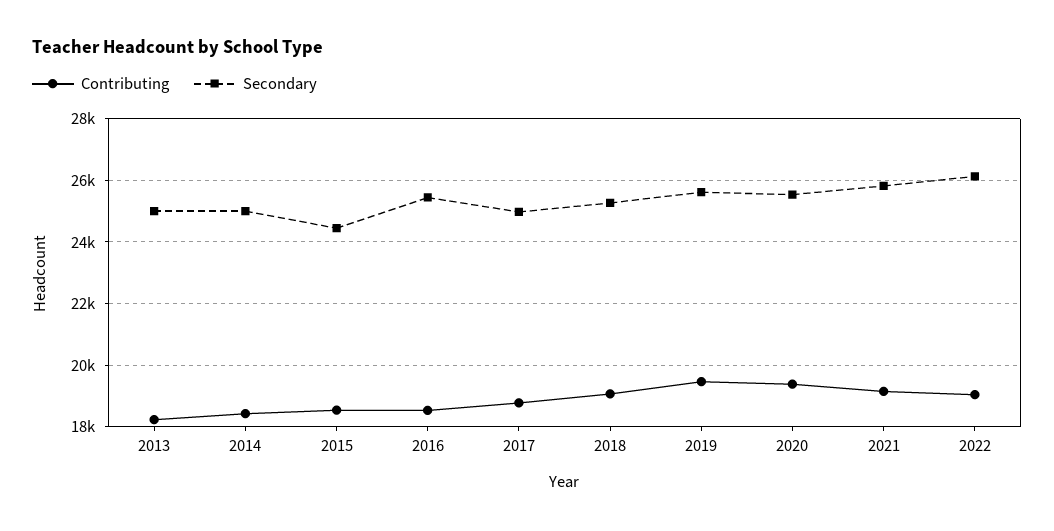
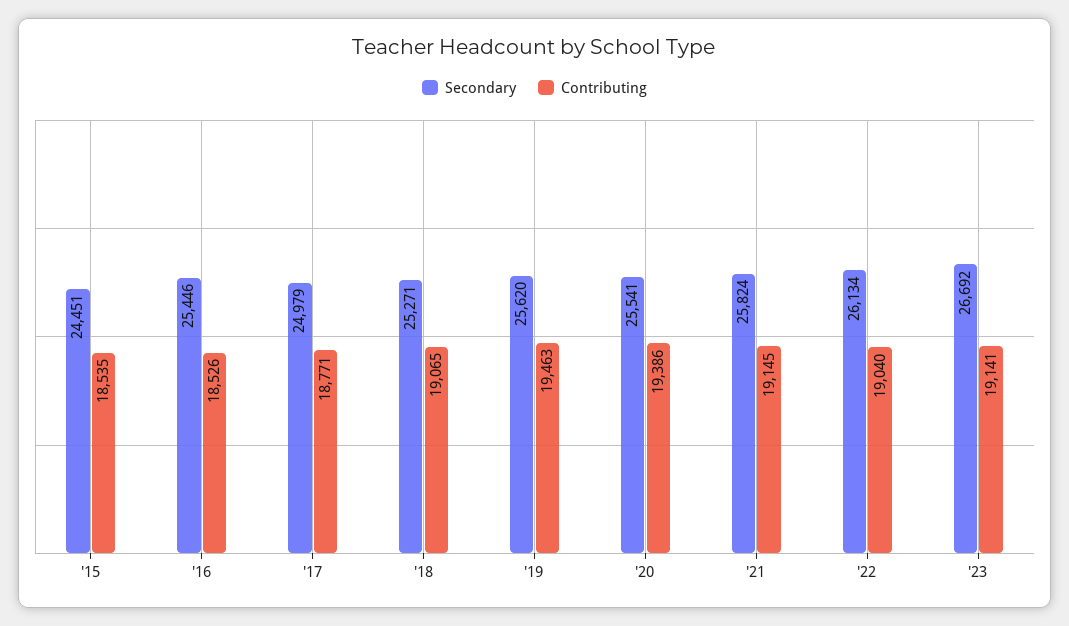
Contributing, 2013: 18200 -> none
Secondary, 2013: 25000 -> none
Contributing, 2014: 18400 -> none
Secondary, 2014: 25000 -> none
Secondary, '23: none -> 26692
Contributing, '23: none -> 19141

